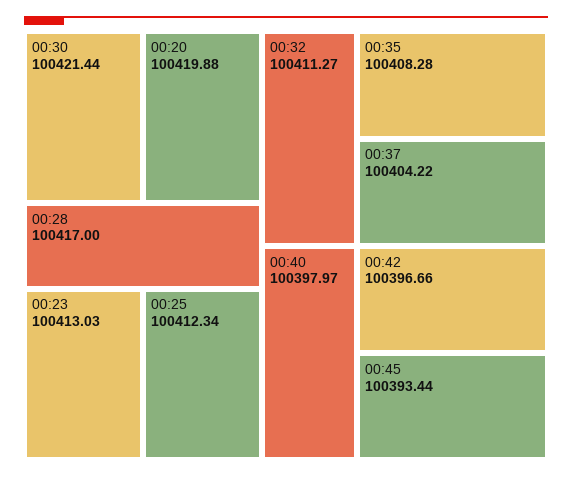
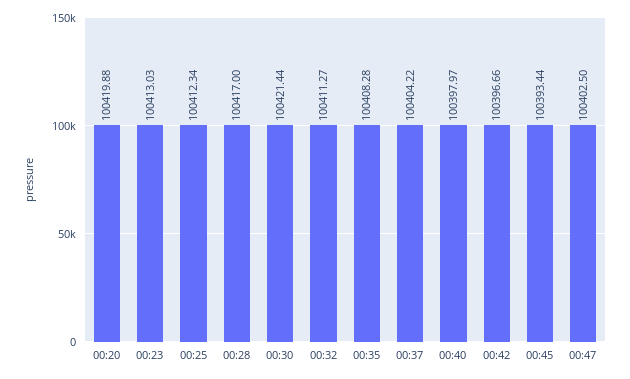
00:47: none -> 100402.5

